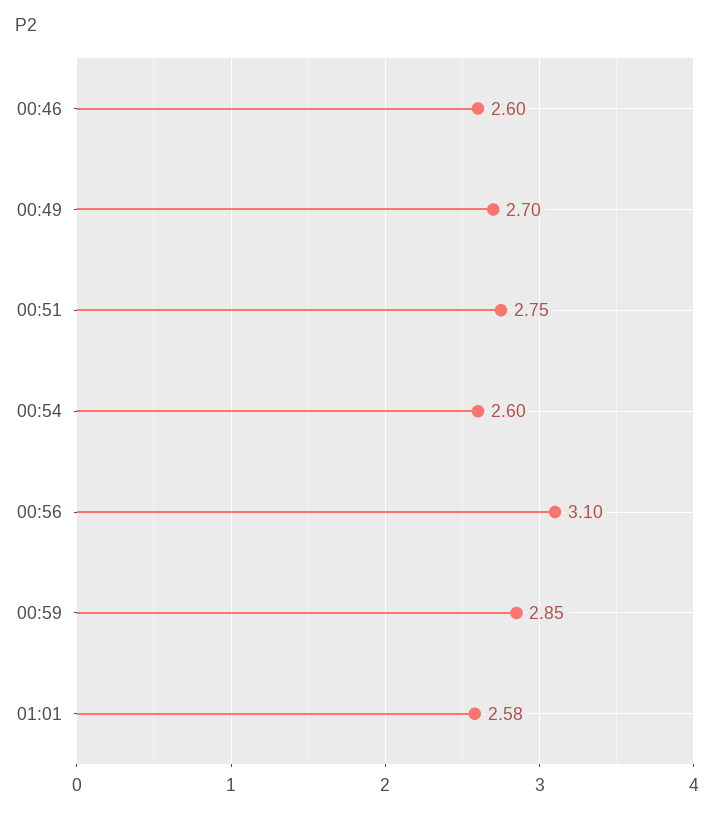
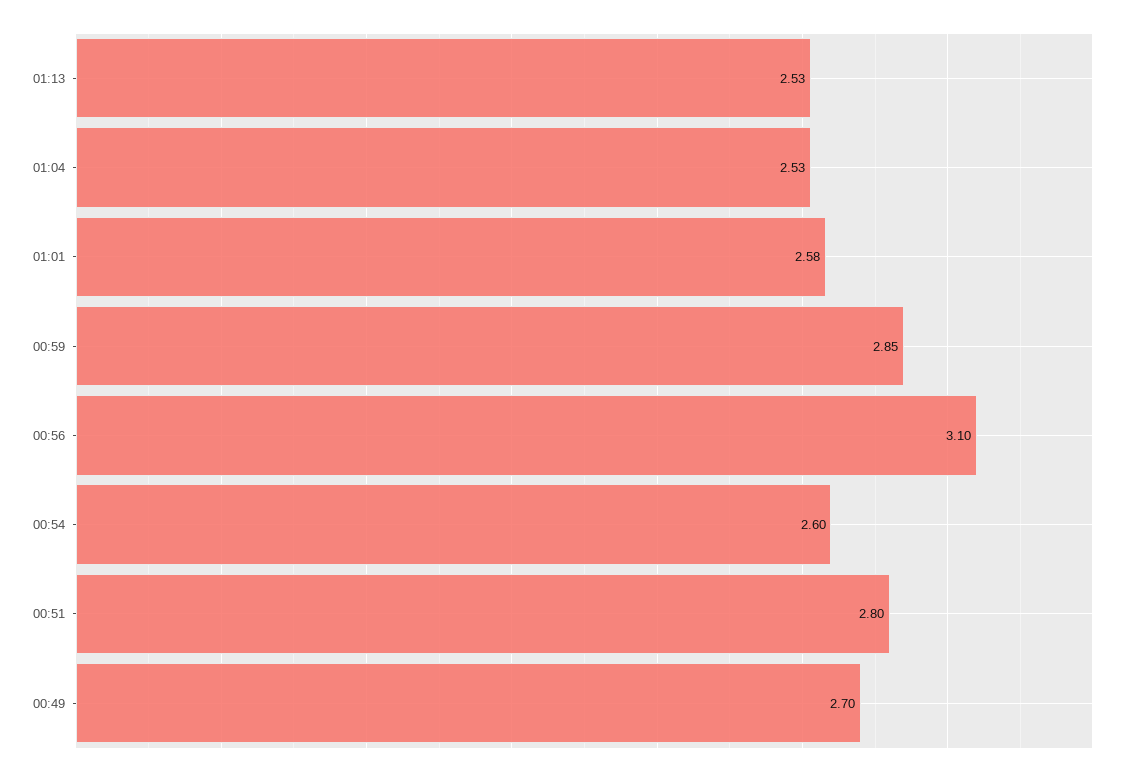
00:46: 2.6 -> none
00:51: 2.75 -> 2.8
01:13: none -> 2.53
01:04: none -> 2.53

